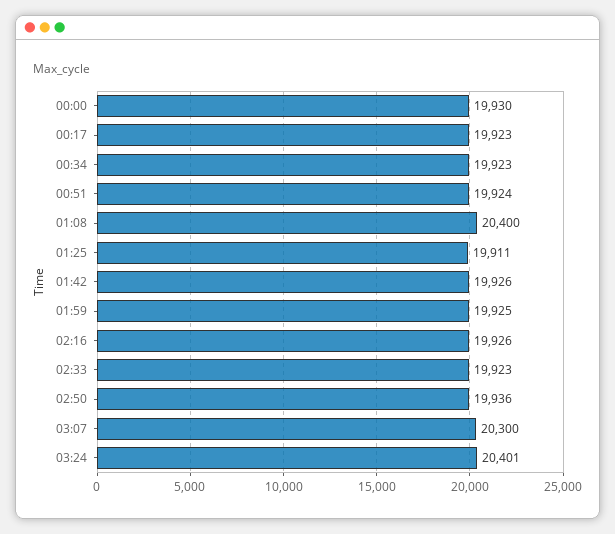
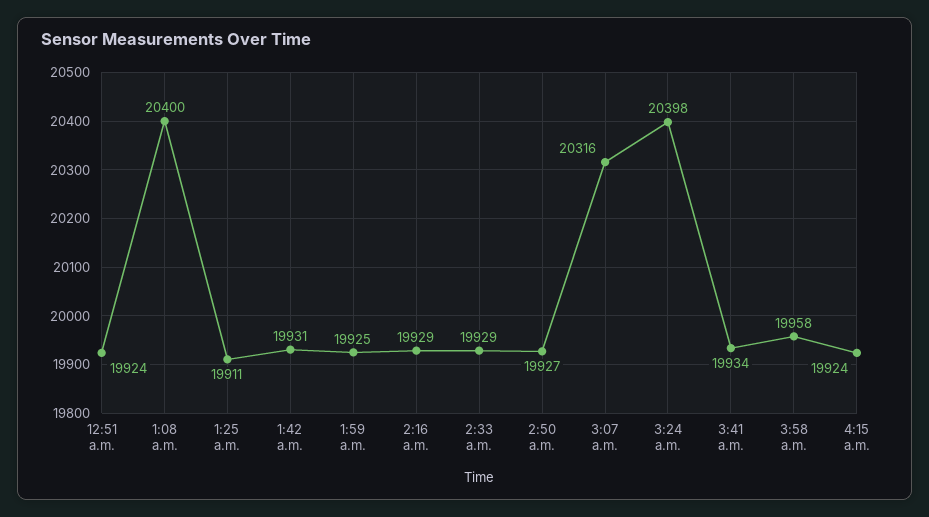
00:00: 19930 -> none
00:17: 19923 -> none
00:34: 19923 -> none
01:42: 19926 -> 19931
02:16: 19926 -> 19929
02:33: 19923 -> 19929
02:50: 19936 -> 19927
03:07: 20300 -> 20316
03:24: 20401 -> 20398
3:41 a.m.: none -> 19934
3:58 a.m.: none -> 19958
4:15 a.m.: none -> 19924

